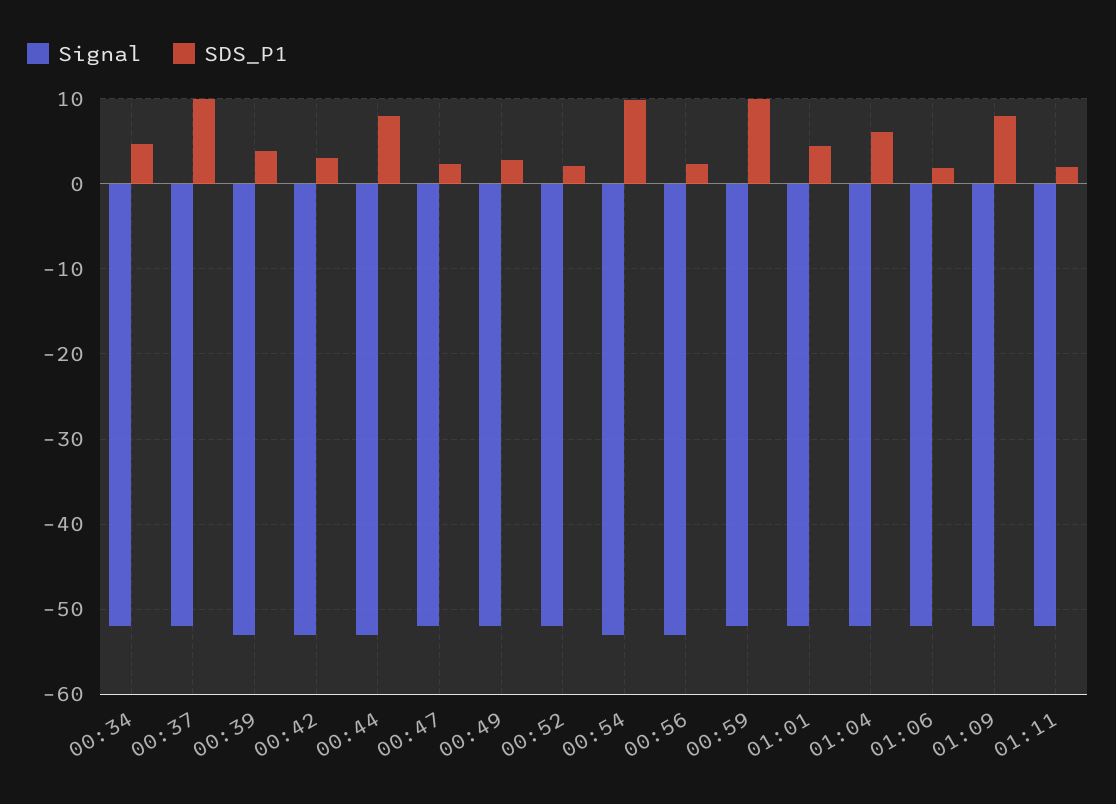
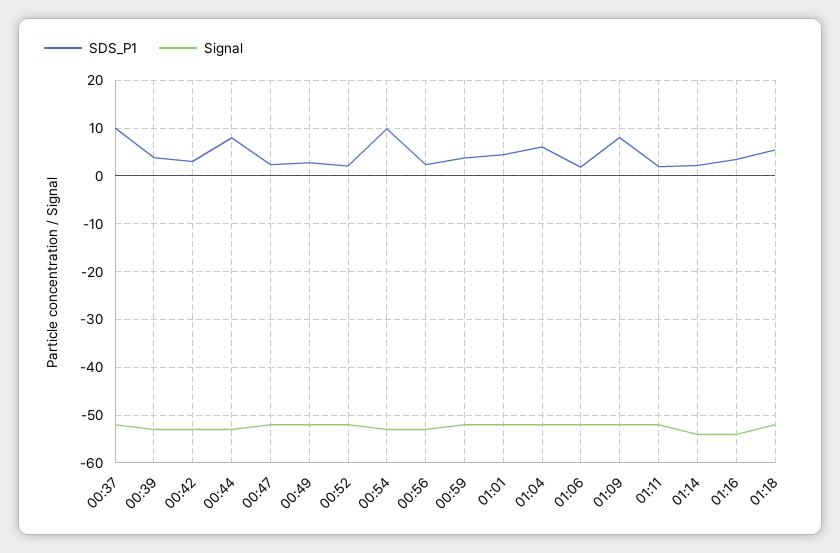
Signal, 00:34: -52 -> none
SDS_P1, 00:34: 5 -> none
SDS_P1, 00:59: 10 -> 4
SDS_P1, 01:14: none -> 2
Signal, 01:14: none -> -54
SDS_P1, 01:16: none -> 4
Signal, 01:16: none -> -54
SDS_P1, 01:18: none -> 6
Signal, 01:18: none -> -52

